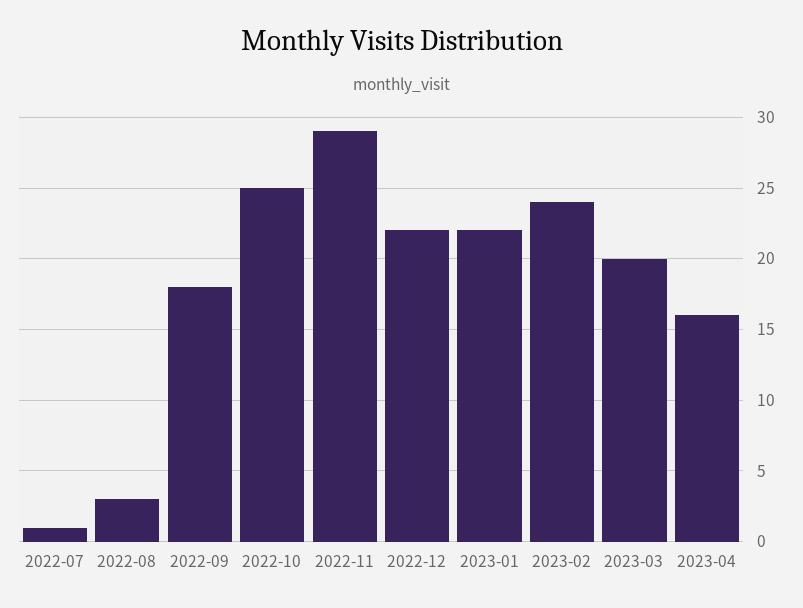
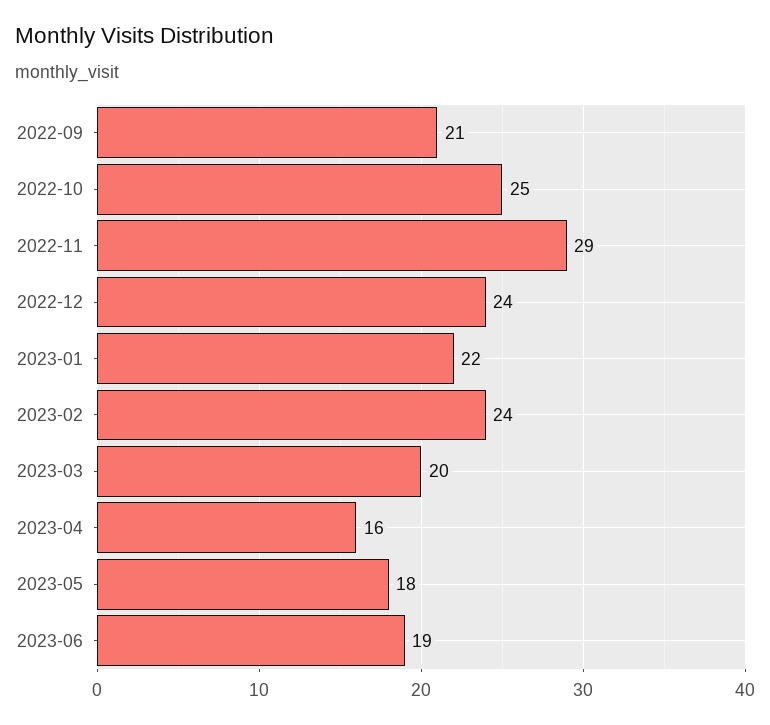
2022-07: 1 -> none
2022-08: 3 -> none
2022-09: 18 -> 21
2022-12: 22 -> 24
2023-05: none -> 18
2023-06: none -> 19

